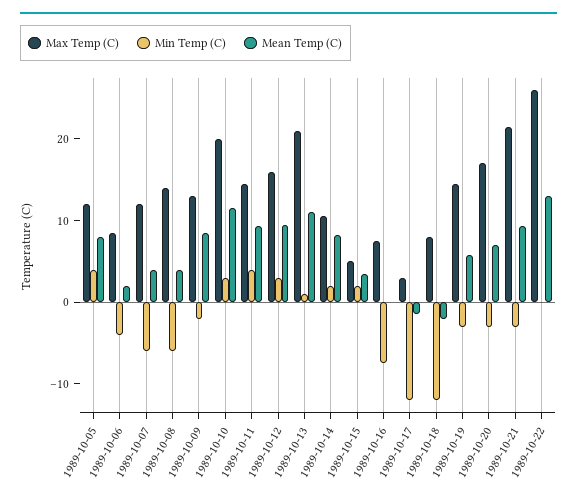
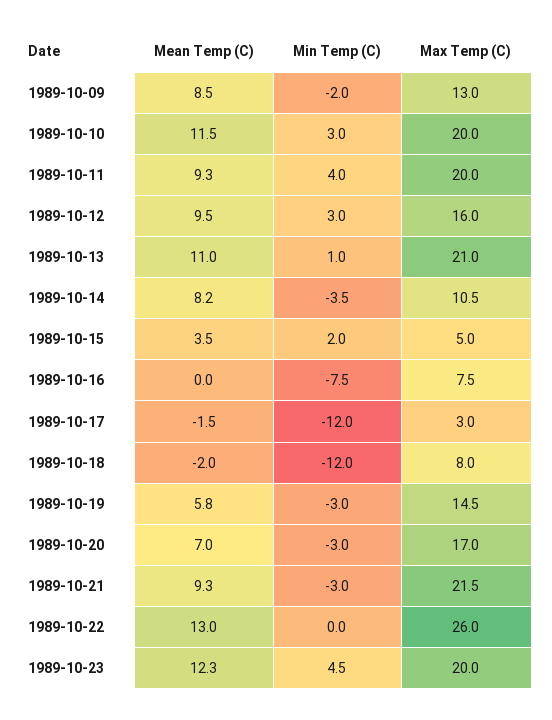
Max Temp (C), 1989-10-05: 12 -> none
Min Temp (C), 1989-10-05: 4 -> none
Mean Temp (C), 1989-10-05: 8 -> none
Max Temp (C), 1989-10-06: 8 -> none
Min Temp (C), 1989-10-06: -4 -> none
Mean Temp (C), 1989-10-06: 2 -> none
Max Temp (C), 1989-10-07: 12 -> none
Min Temp (C), 1989-10-07: -6 -> none
Mean Temp (C), 1989-10-07: 4 -> none
Max Temp (C), 1989-10-08: 14 -> none
Min Temp (C), 1989-10-08: -6 -> none
Mean Temp (C), 1989-10-08: 4 -> none
Max Temp (C), 1989-10-11: 14 -> 20
Min Temp (C), 1989-10-14: 2 -> -3.5
Mean Temp (C), 1989-10-23: none -> 12.3
Min Temp (C), 1989-10-23: none -> 4.5
Max Temp (C), 1989-10-23: none -> 20

